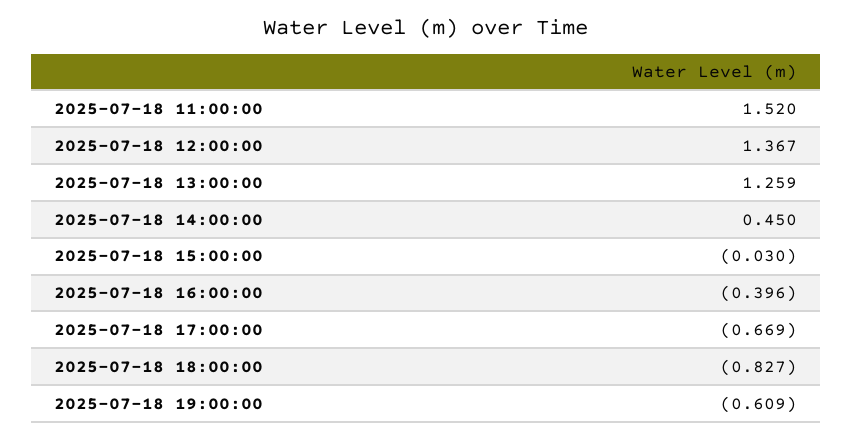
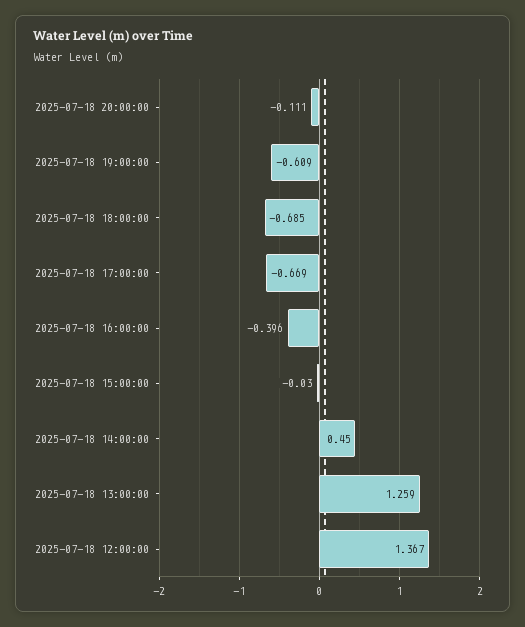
2025-07-18 11:00:00: 1.52 -> none
2025-07-18 18:00:00: -0.827 -> -0.685
2025-07-18 20:00:00: none -> -0.111

